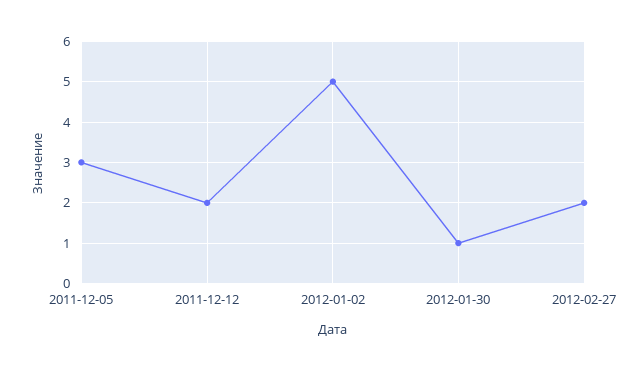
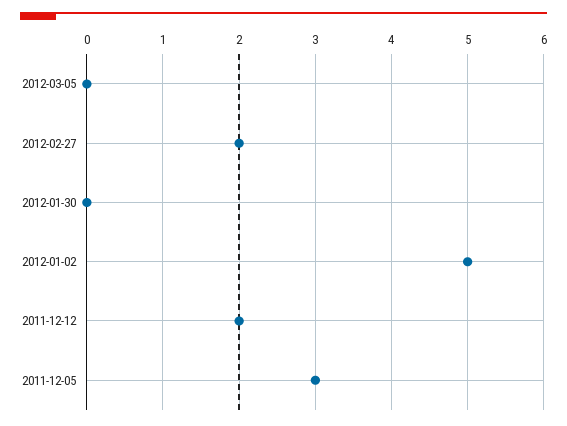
2012-01-30: 1 -> 0
2012-03-05: none -> 0

